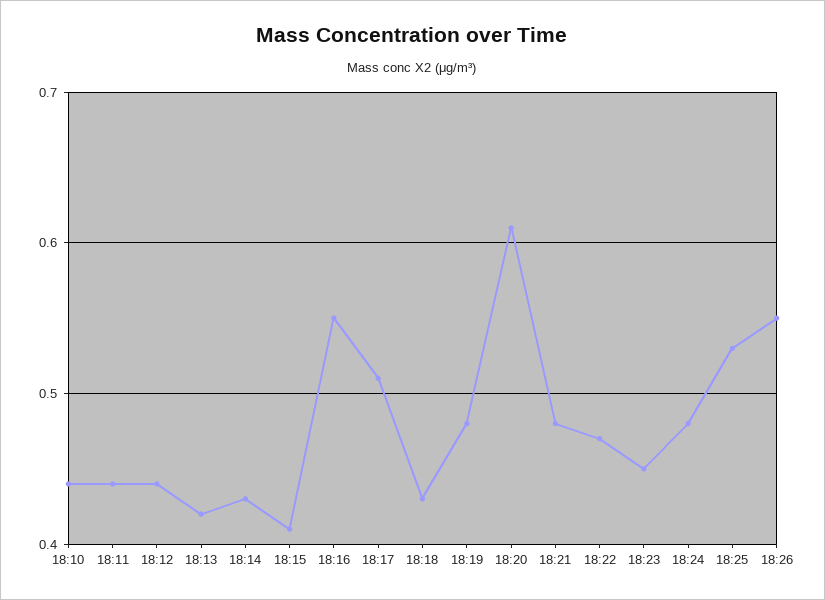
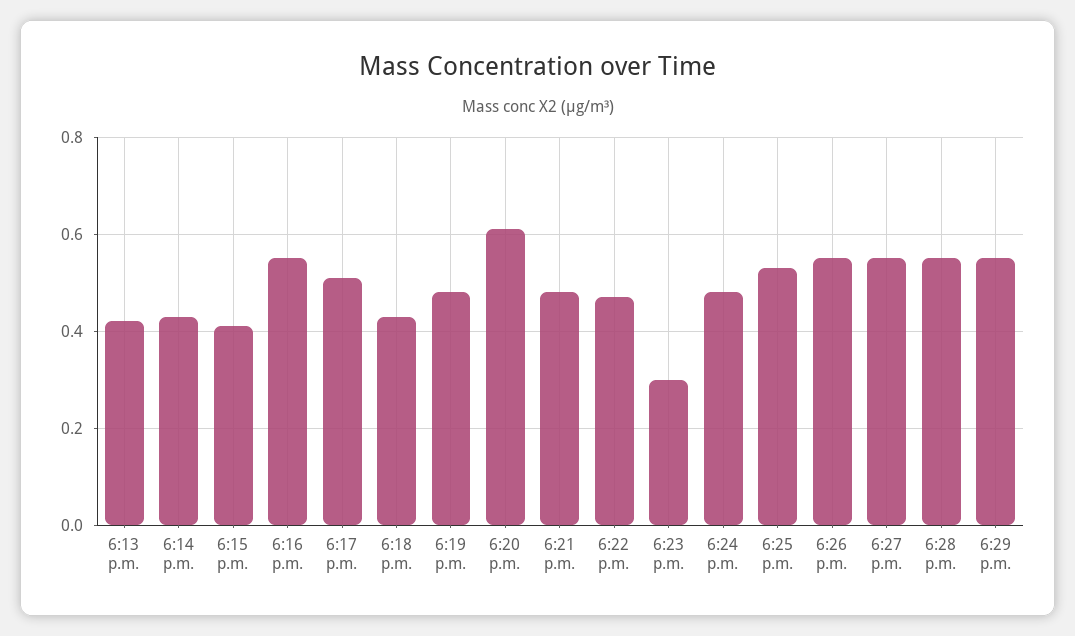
18:10: 0.44 -> none
18:11: 0.44 -> none
18:12: 0.44 -> none
18:23: 0.45 -> 0.3
6:27 p.m.: none -> 0.55
6:28 p.m.: none -> 0.55
6:29 p.m.: none -> 0.55

